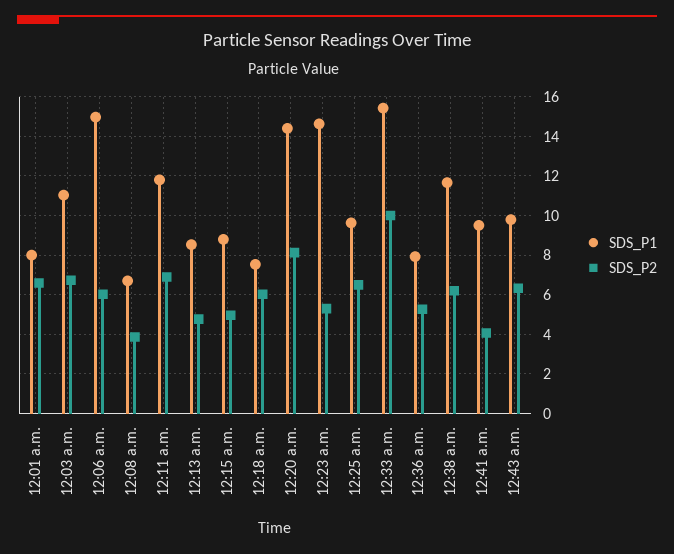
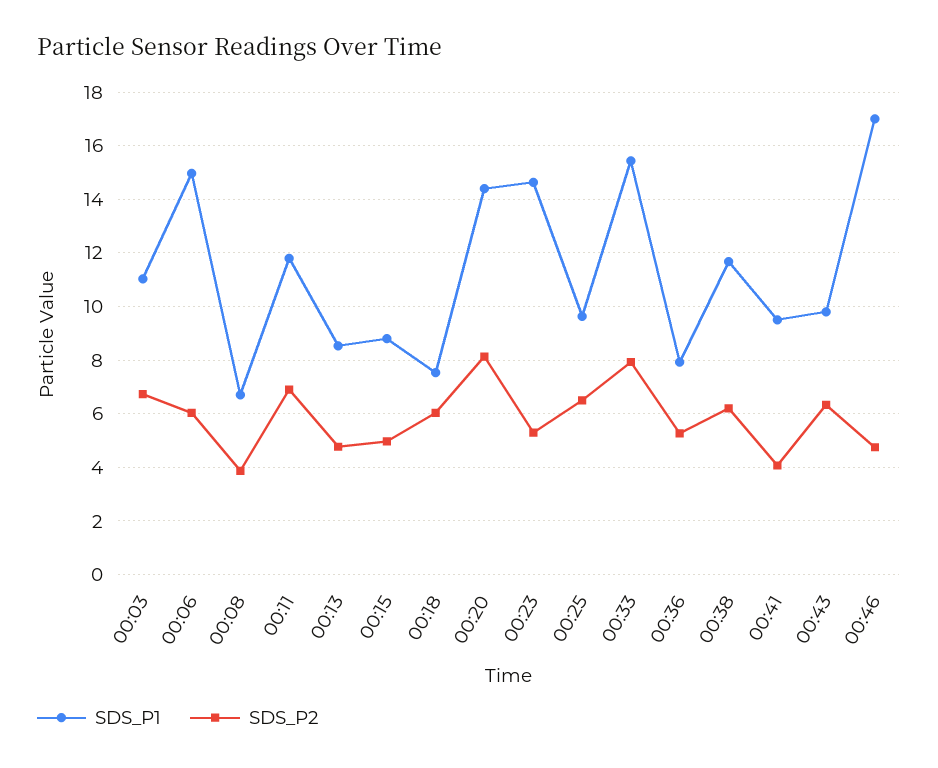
SDS_P1, 12:01 a.m.: 8 -> none
SDS_P2, 12:01 a.m.: 6.5 -> none
SDS_P2, 12:33 a.m.: 10 -> 8
SDS_P1, 00:46: none -> 17
SDS_P2, 00:46: none -> 4.75

